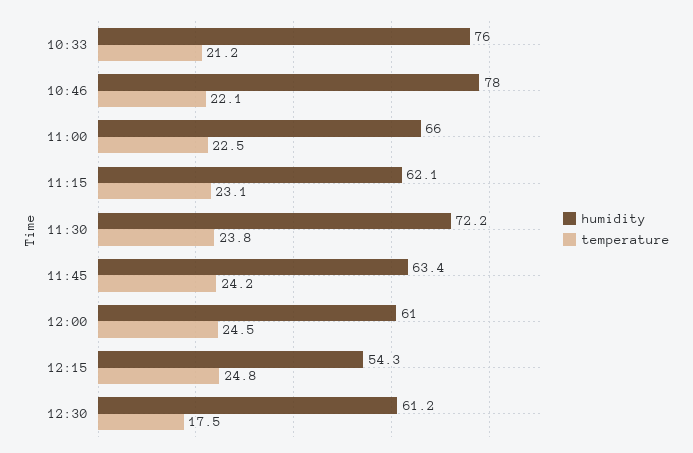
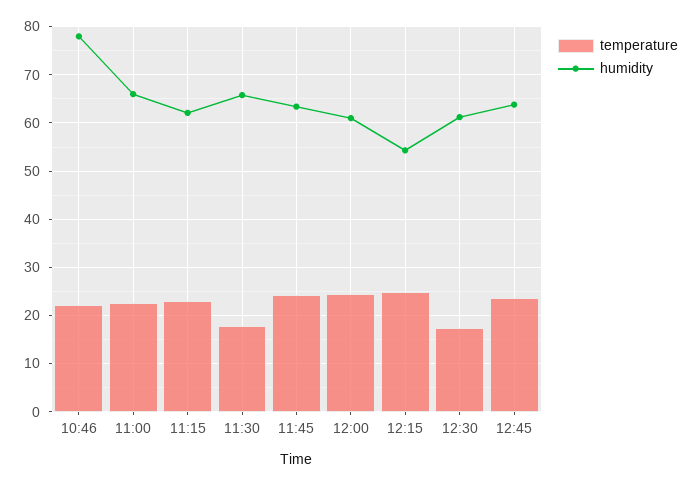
humidity, 10:33: 76 -> none
temperature, 10:33: 21.2 -> none
humidity, 11:30: 72.2 -> 66
temperature, 11:30: 23.8 -> 18
temperature, 12:45: none -> 24
humidity, 12:45: none -> 64

